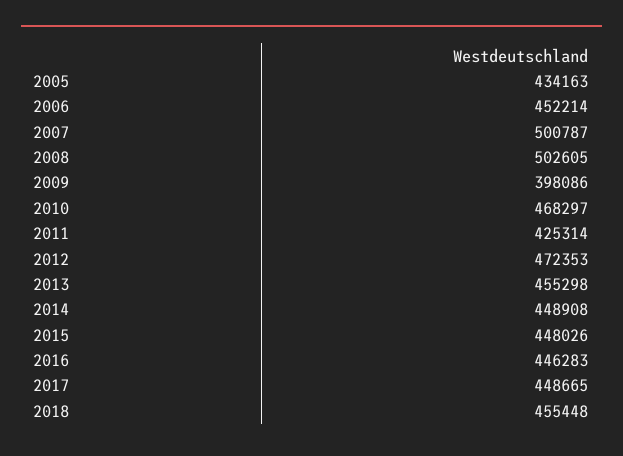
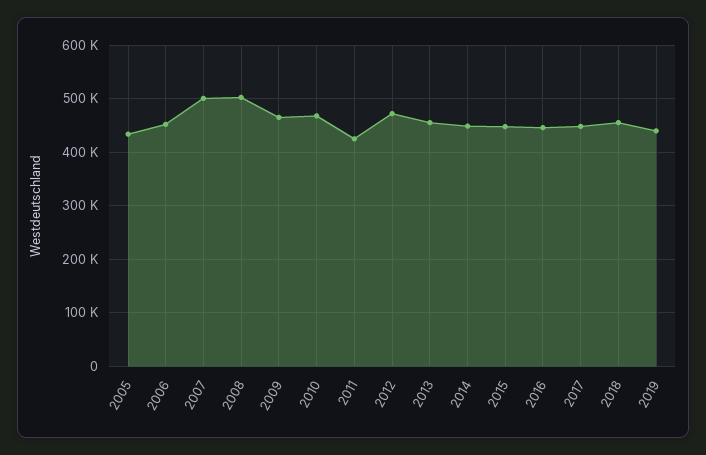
2009: 398086 -> 460000
2019: none -> 440000

